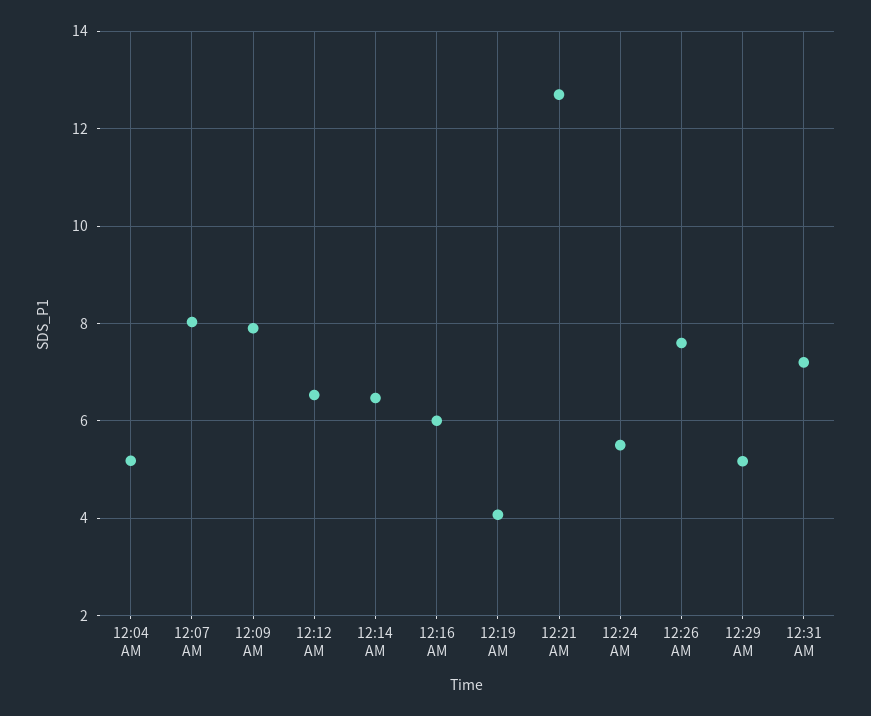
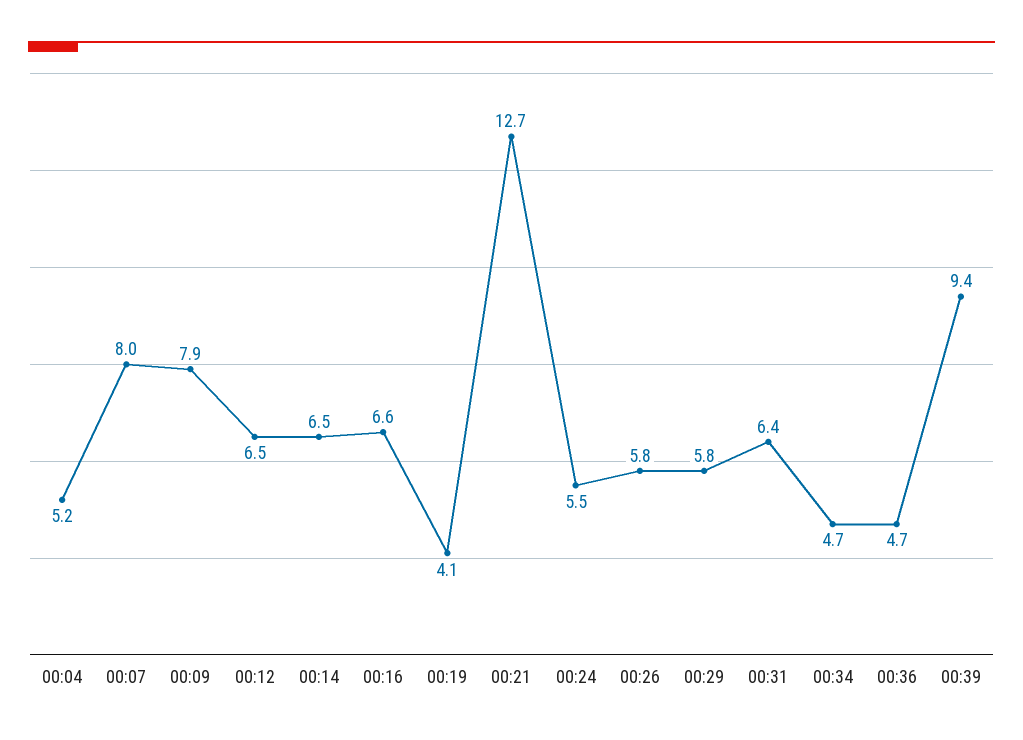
12:16 AM: 6 -> 6.6
12:26 AM: 7.6 -> 5.8
12:29 AM: 5.2 -> 5.8
12:31 AM: 7.2 -> 6.4
00:34: none -> 4.7
00:36: none -> 4.7
00:39: none -> 9.4

